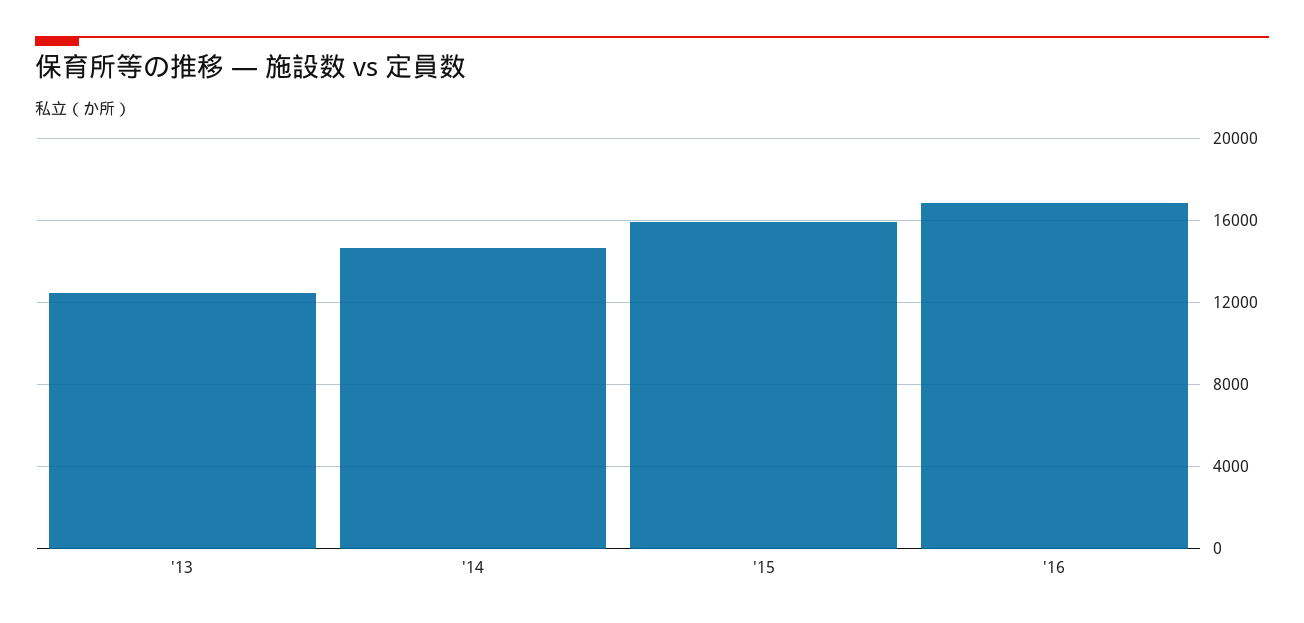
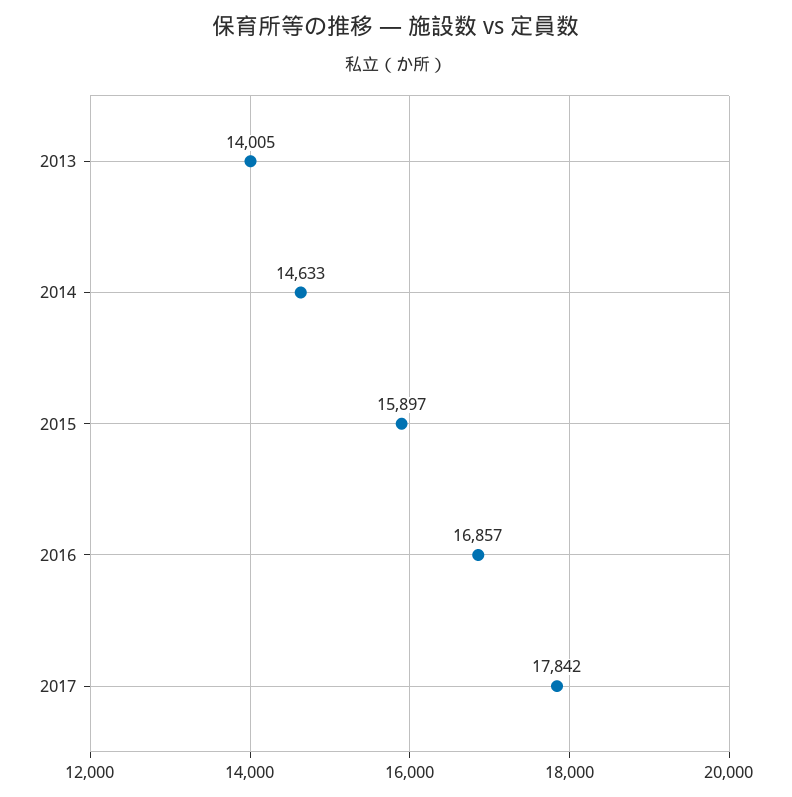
'13: 12500 -> 14005
2017: none -> 17842

